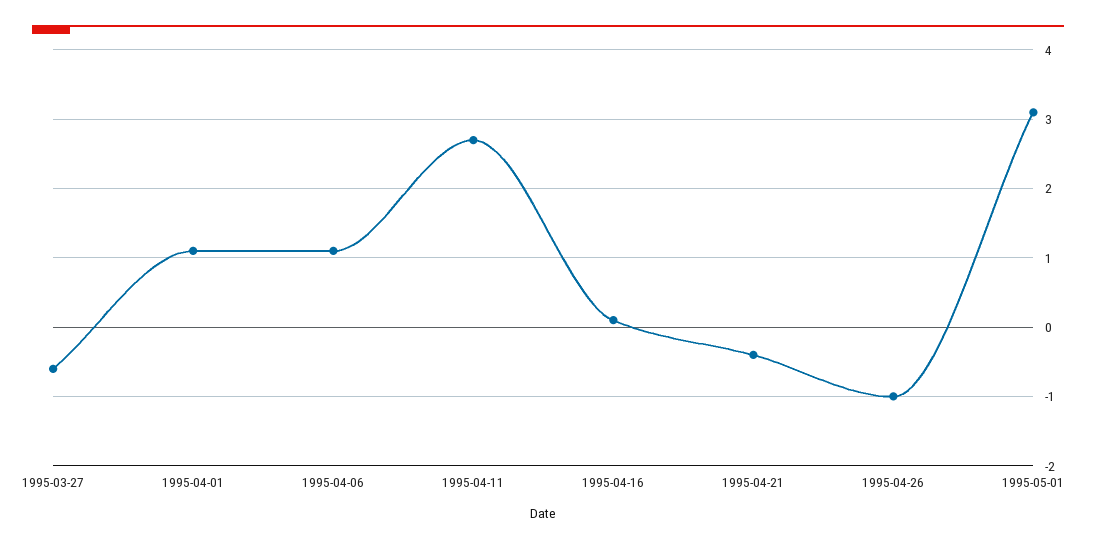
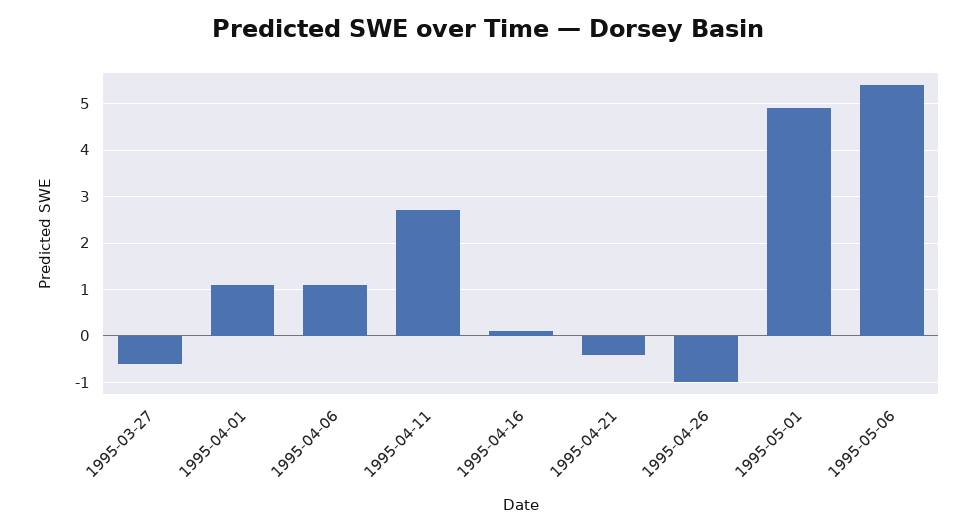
1995-05-01: 3.1 -> 5
1995-05-06: none -> 5.5

